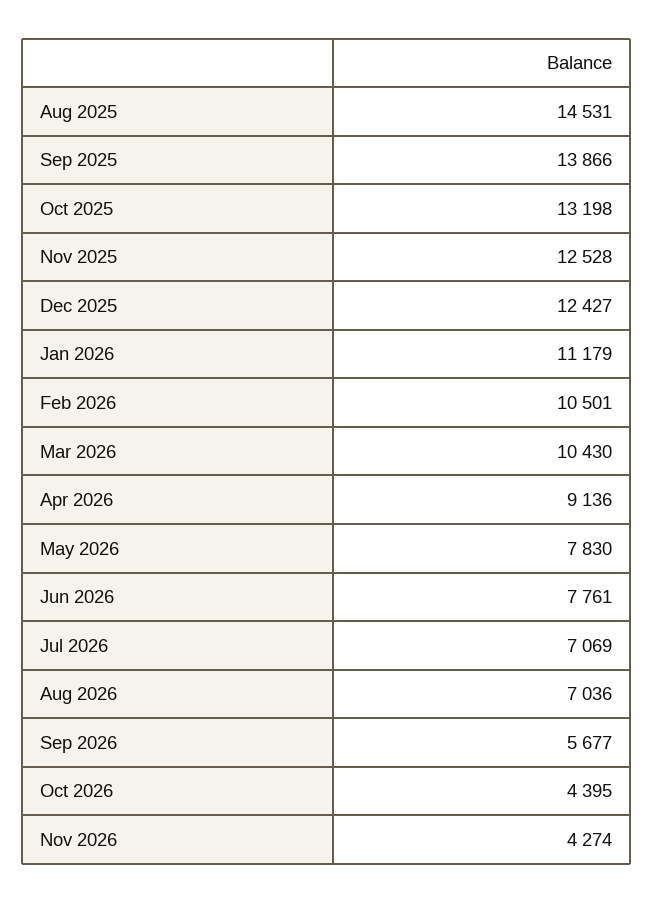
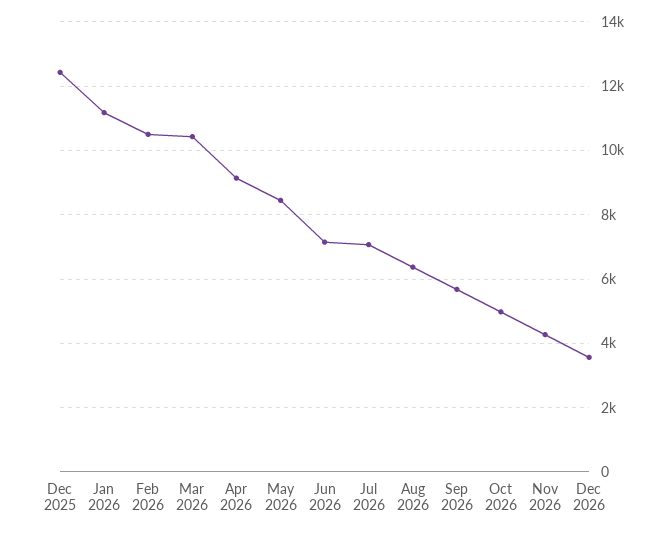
Aug 2025: 14531 -> none
Sep 2025: 13866 -> none
Oct 2025: 13198 -> none
Nov 2025: 12528 -> none
May 2026: 7830 -> 8400
Jun 2026: 7761 -> 7200
Aug 2026: 7036 -> 6400
Oct 2026: 4395 -> 5000
Dec 2026: none -> 3600

